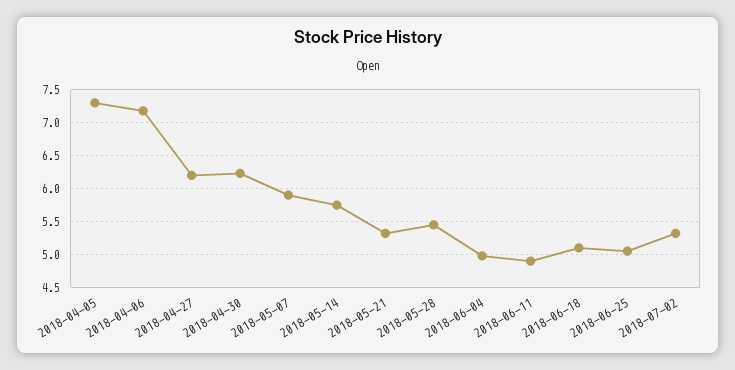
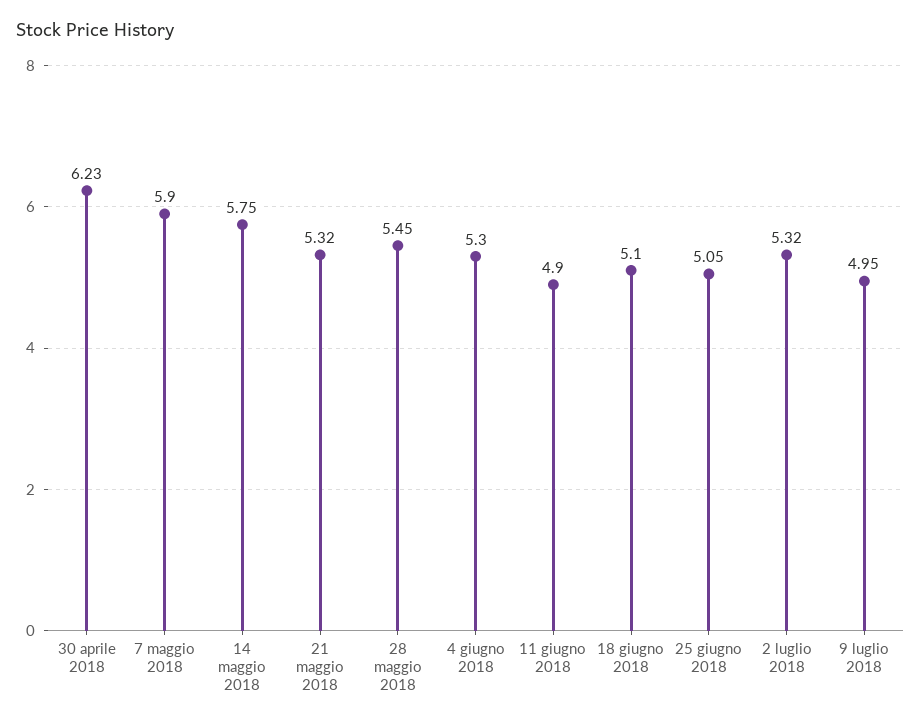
2018-04-05: 7.3 -> none
2018-04-06: 7.2 -> none
2018-04-27: 6.2 -> none
2018-06-04: 5 -> 5.3
9 luglio 2018: none -> 4.95

